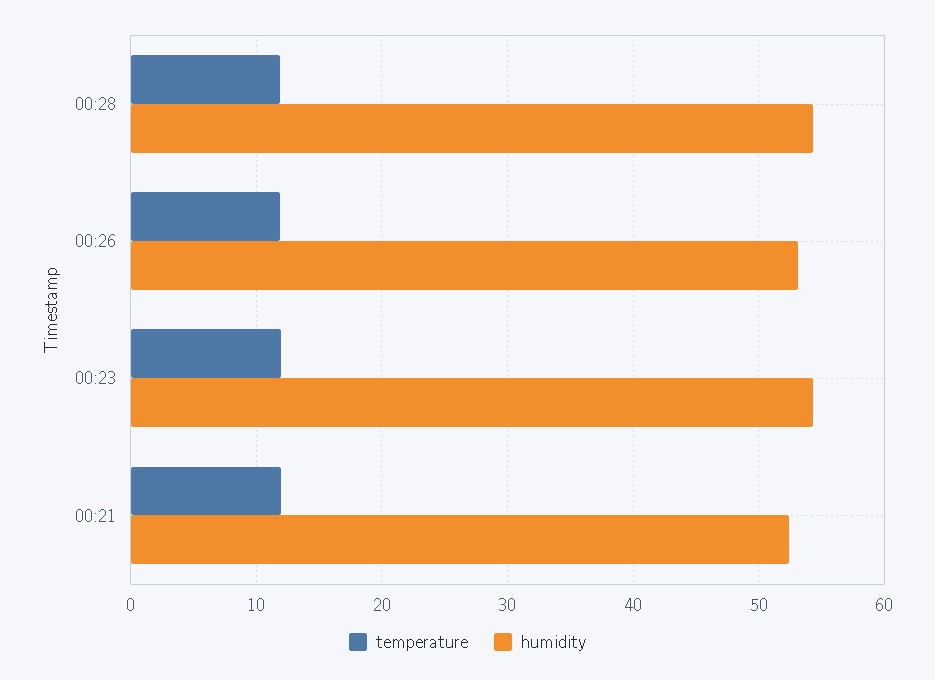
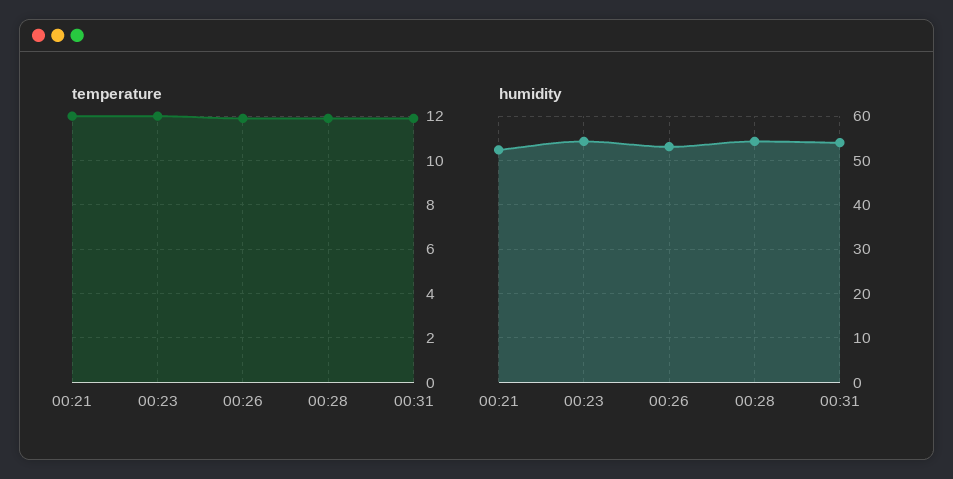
temperature, 00:31: none -> 12
humidity, 00:31: none -> 54

